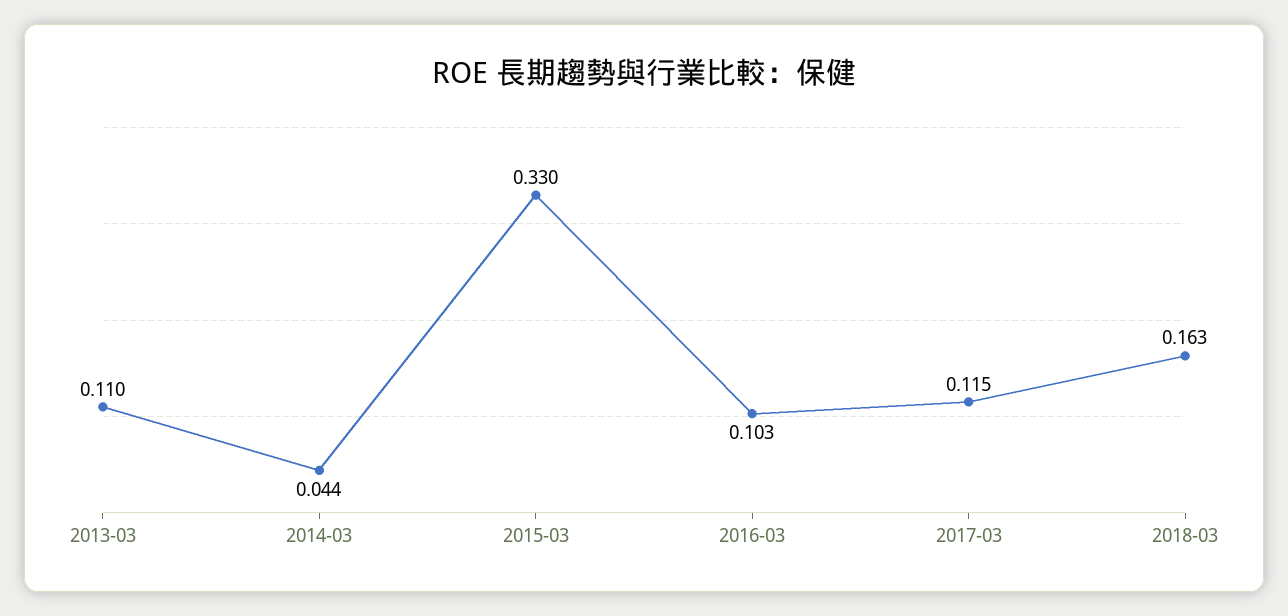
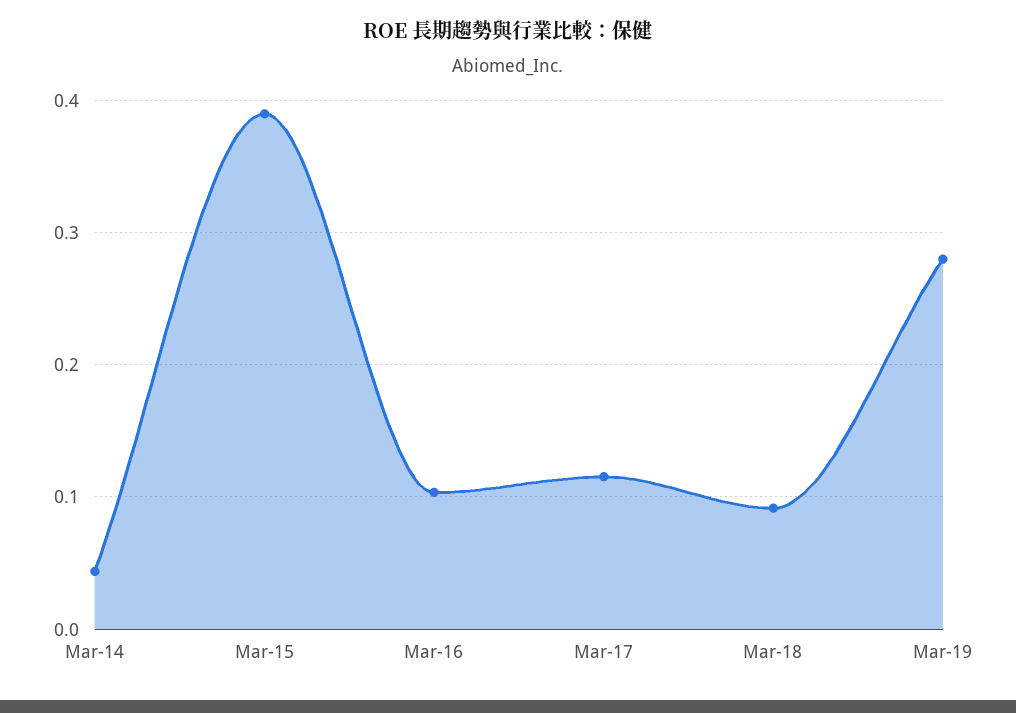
2013-03: 0.11 -> none
2015-03: 0.33 -> 0.39
2018-03: 0.163 -> 0.09
Mar-19: none -> 0.28

